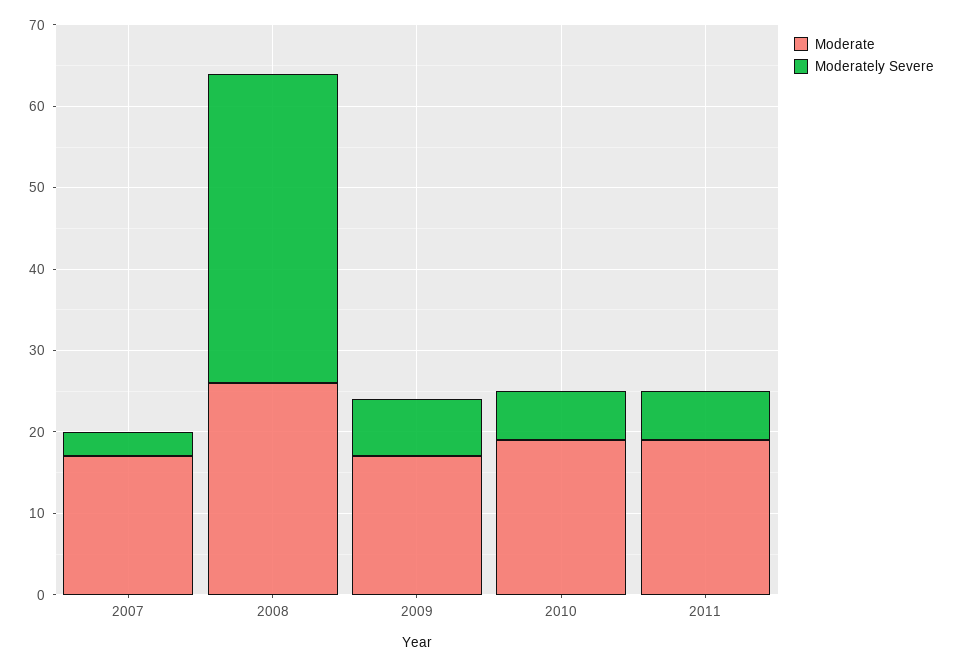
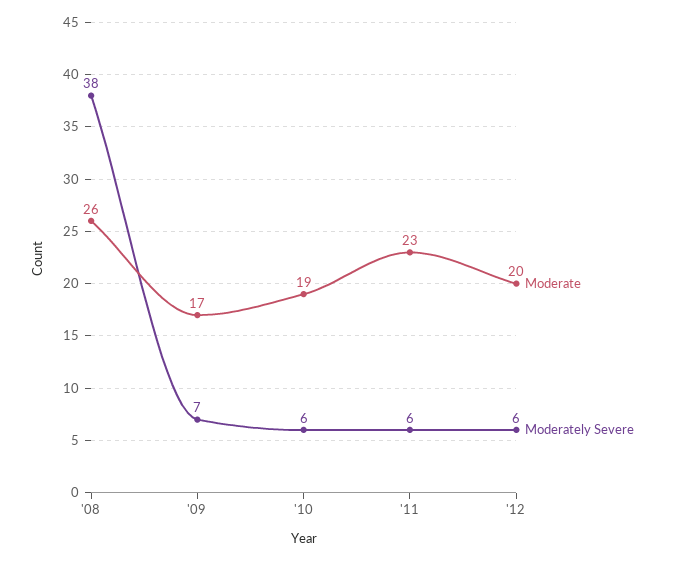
Moderate, 2007: 17 -> none
Moderately Severe, 2007: 3 -> none
Moderate, 2011: 19 -> 23
Moderate, '12: none -> 20
Moderately Severe, '12: none -> 6

